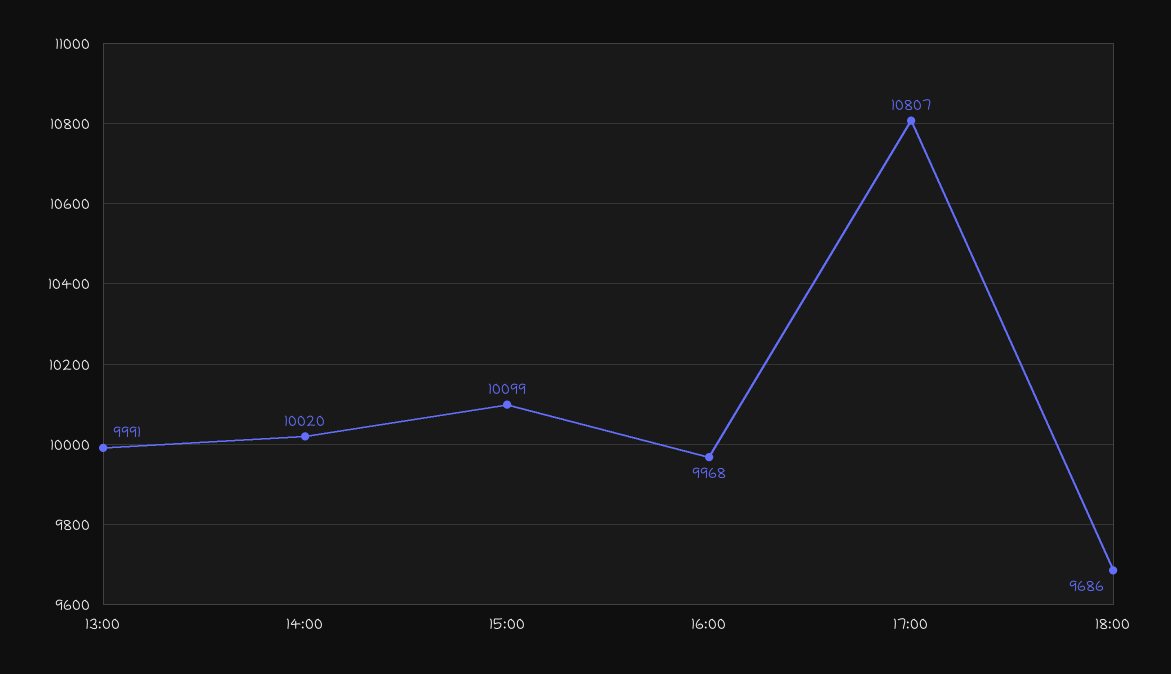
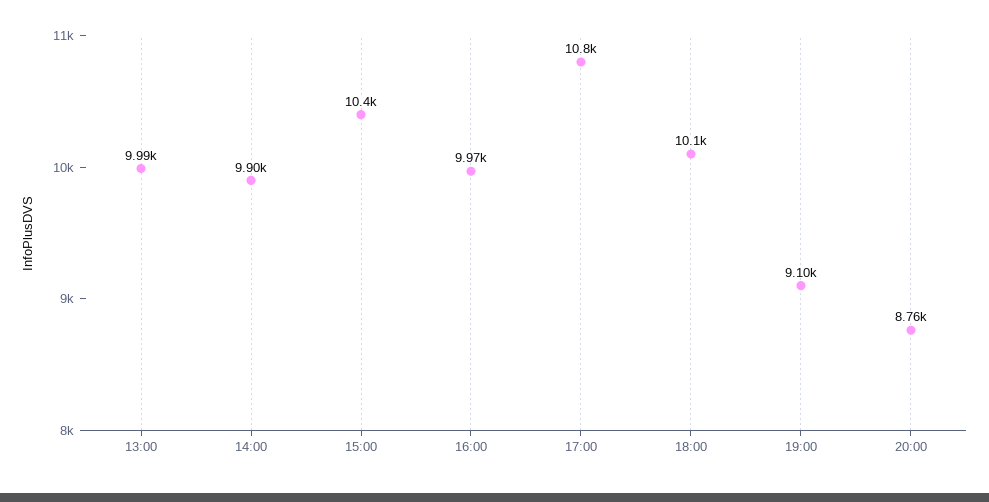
14:00: 10020 -> 9900
15:00: 10099 -> 10400
18:00: 9686 -> 10100
19:00: none -> 9100
20:00: none -> 8760

